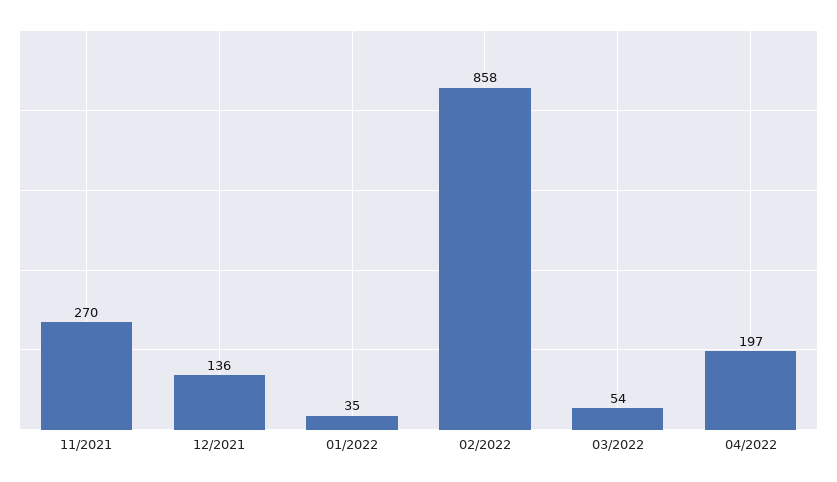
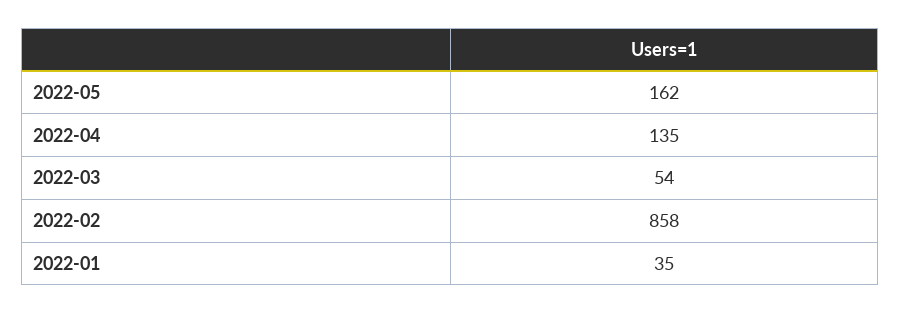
11/2021: 270 -> none
12/2021: 136 -> none
04/2022: 197 -> 135
2022-05: none -> 162

